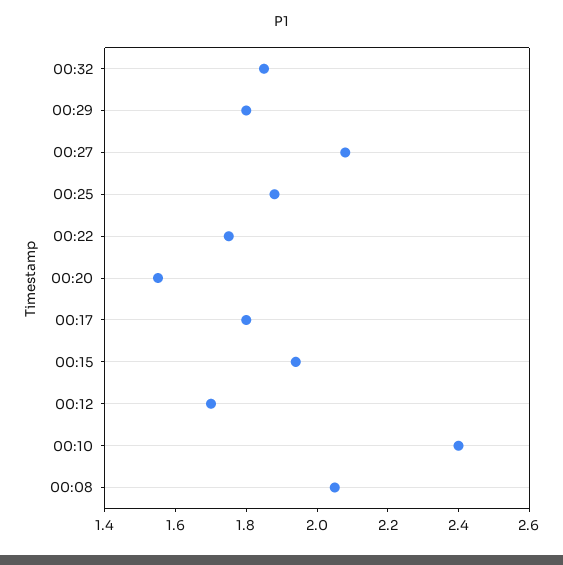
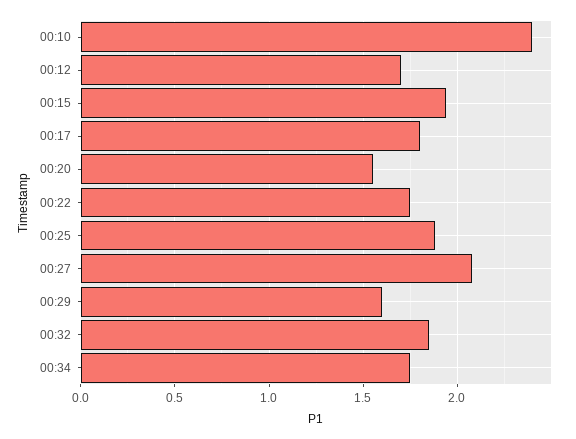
00:29: 1.8 -> 1.6
00:08: 2.05 -> none
00:34: none -> 1.75

